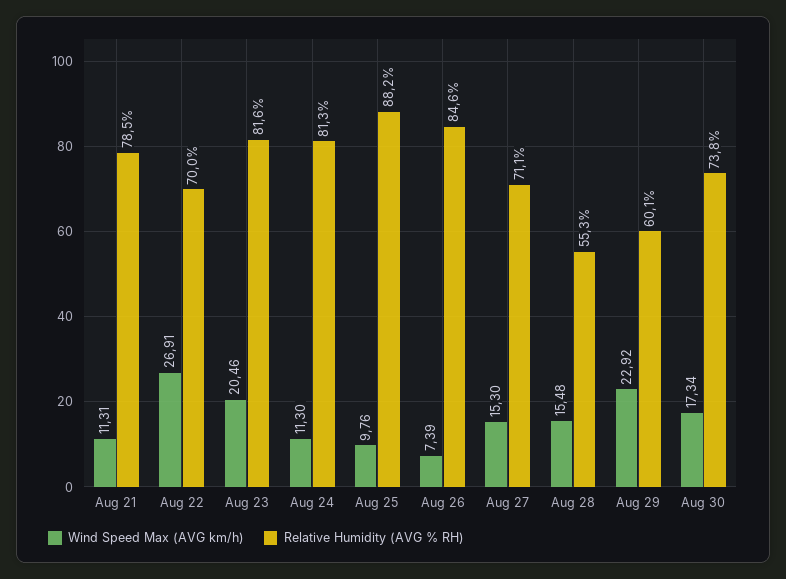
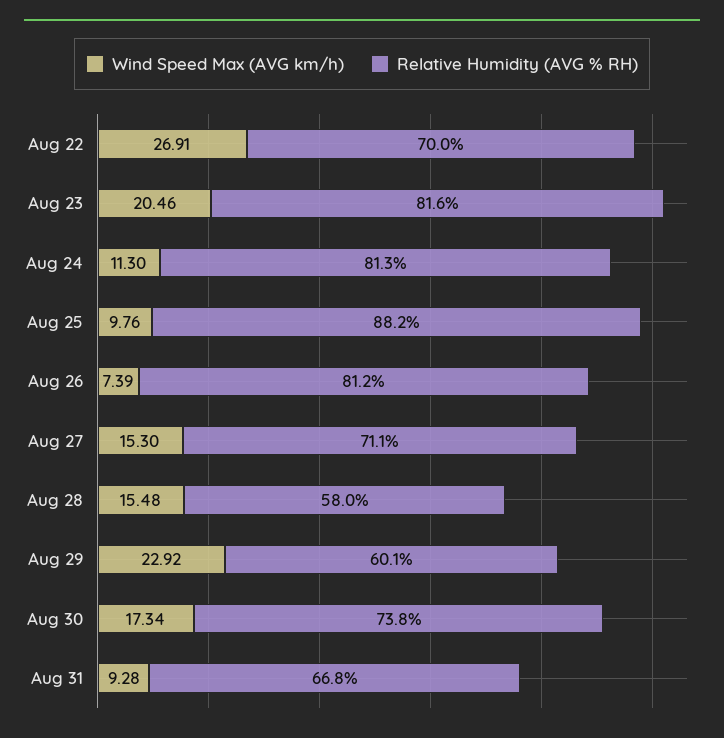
Wind Speed Max (AVG km/h), Aug 21: 11.31 -> none
Relative Humidity (AVG % RH), Aug 21: 78.5 -> none
Relative Humidity (AVG % RH), Aug 26: 84.6 -> 81.2
Relative Humidity (AVG % RH), Aug 28: 55.3 -> 58
Wind Speed Max (AVG km/h), Aug 31: none -> 9.28
Relative Humidity (AVG % RH), Aug 31: none -> 66.8

